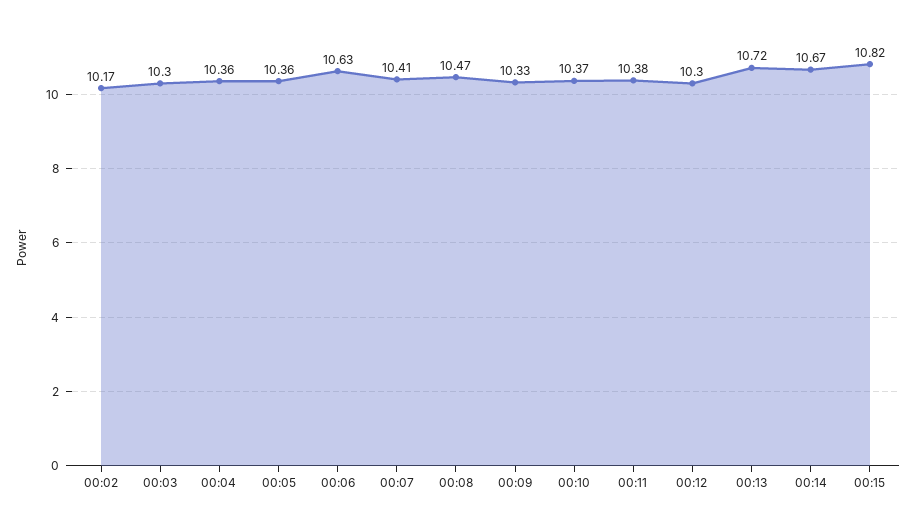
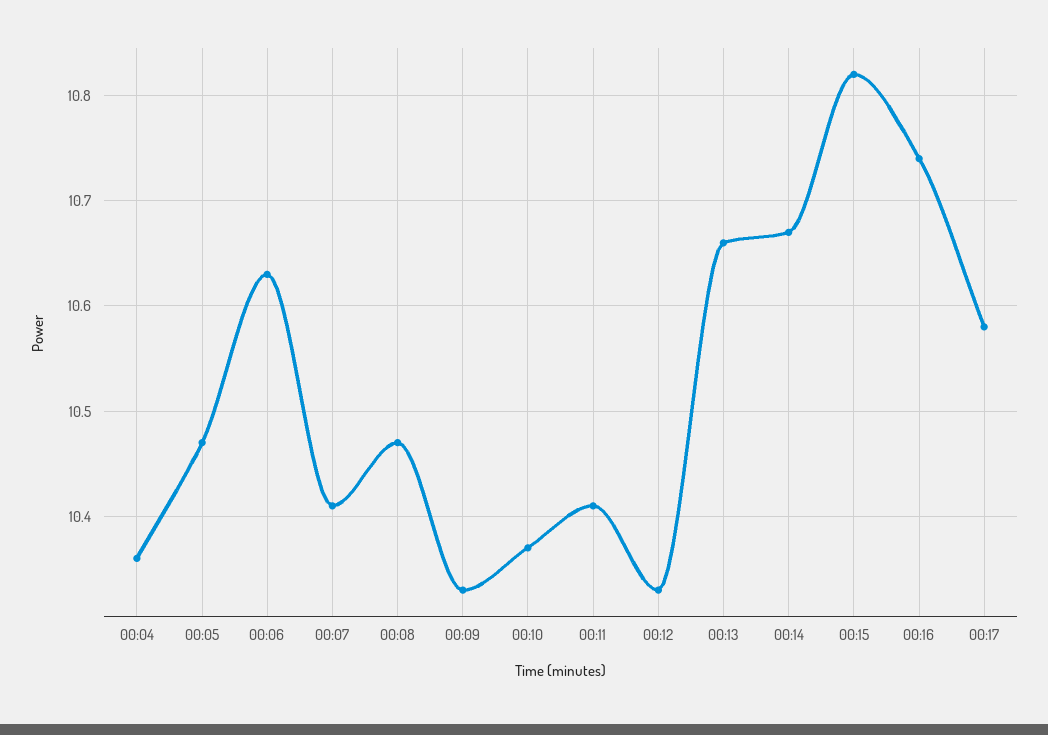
00:02: 10.17 -> none
00:03: 10.3 -> none
00:05: 10.36 -> 10.47
00:11: 10.38 -> 10.41
00:12: 10.3 -> 10.33
00:13: 10.72 -> 10.66
00:16: none -> 10.74
00:17: none -> 10.58

